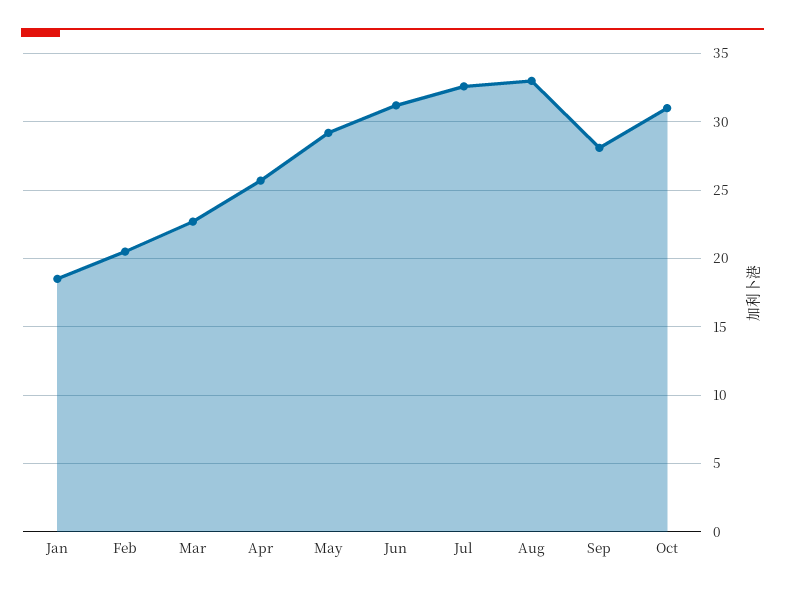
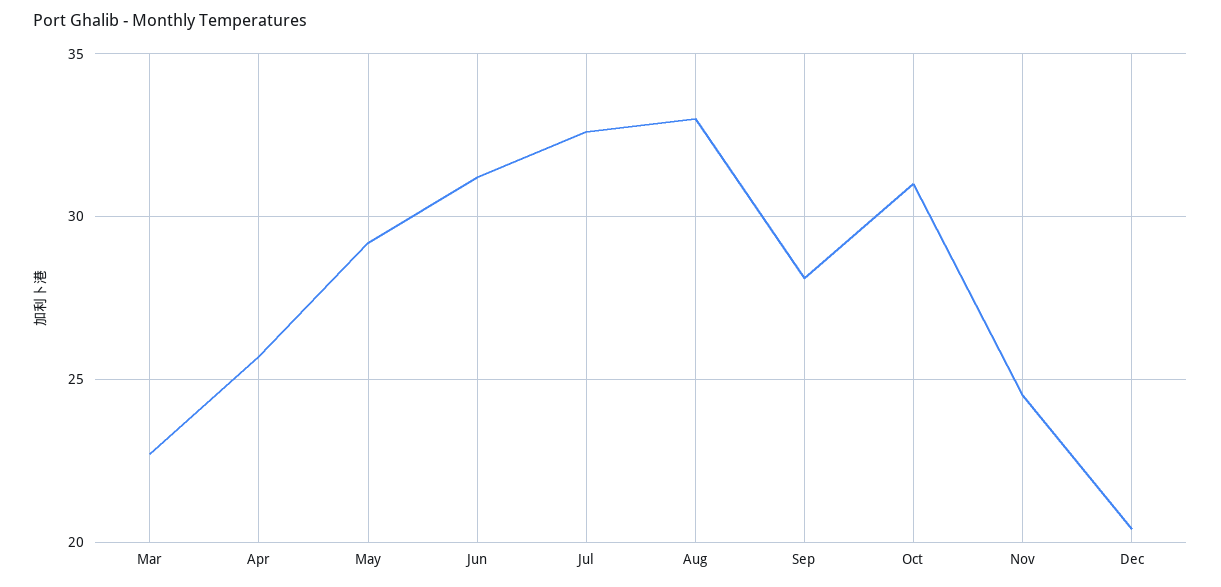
Jan: 18.5 -> none
Feb: 20.5 -> none
Nov: none -> 24.5
Dec: none -> 20.5

